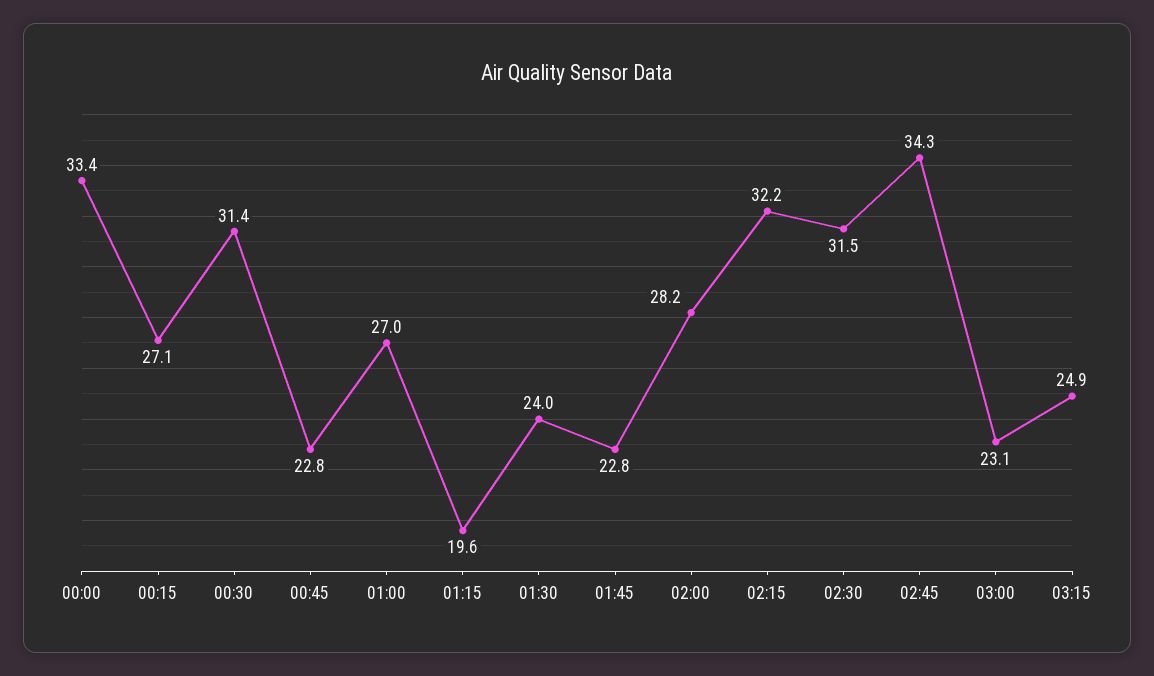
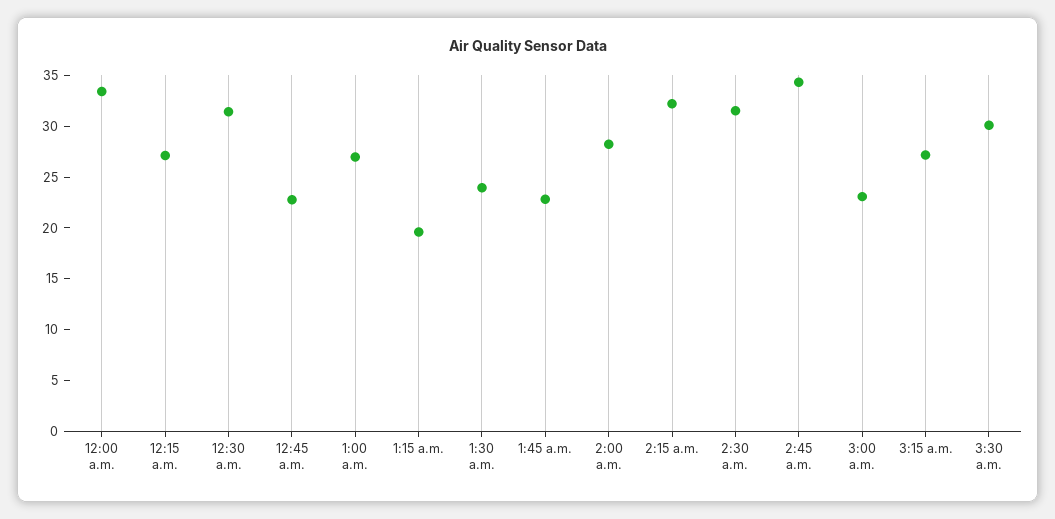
03:15: 24.9 -> 27
3:30 a.m.: none -> 30

